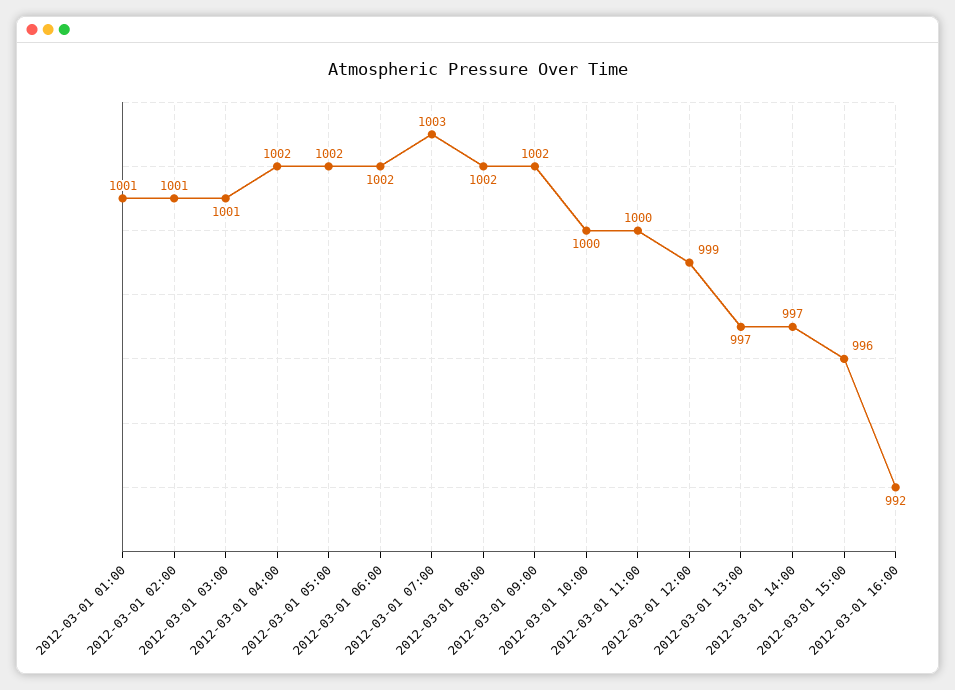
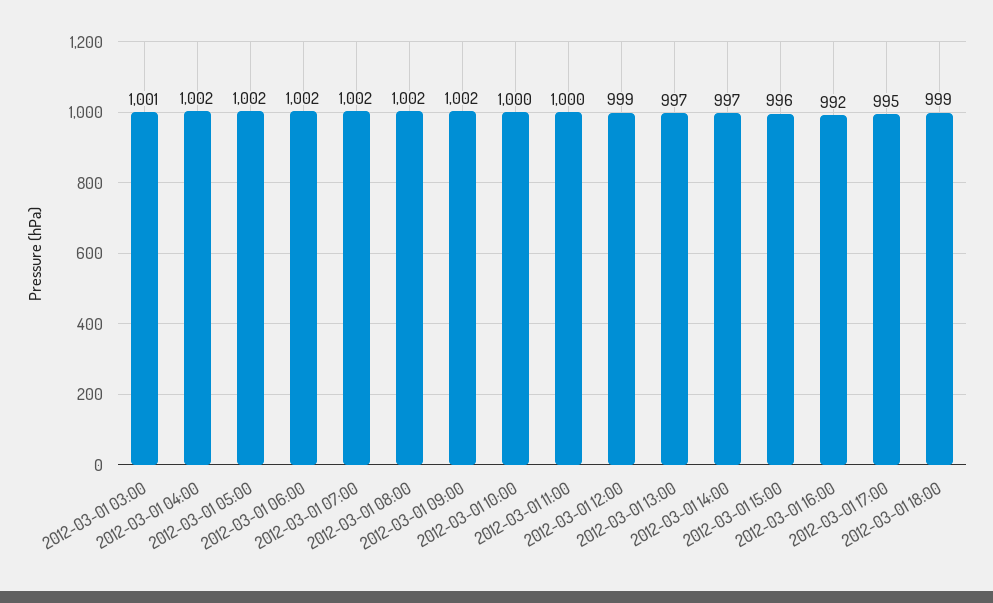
2012-03-01 01:00: 1001 -> none
2012-03-01 02:00: 1001 -> none
2012-03-01 07:00: 1003 -> 1002
2012-03-01 17:00: none -> 995
2012-03-01 18:00: none -> 999

